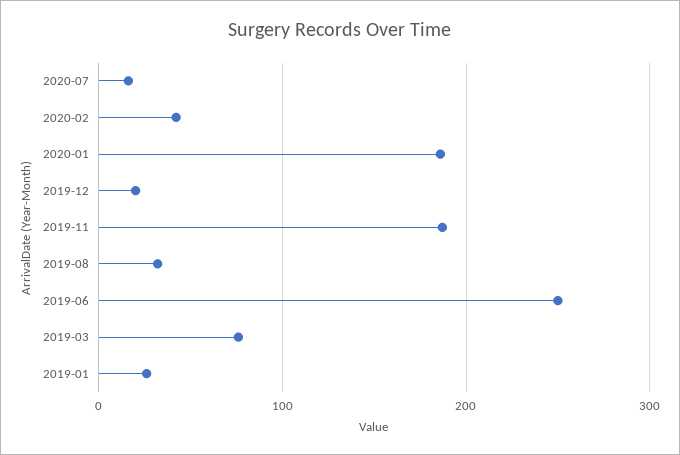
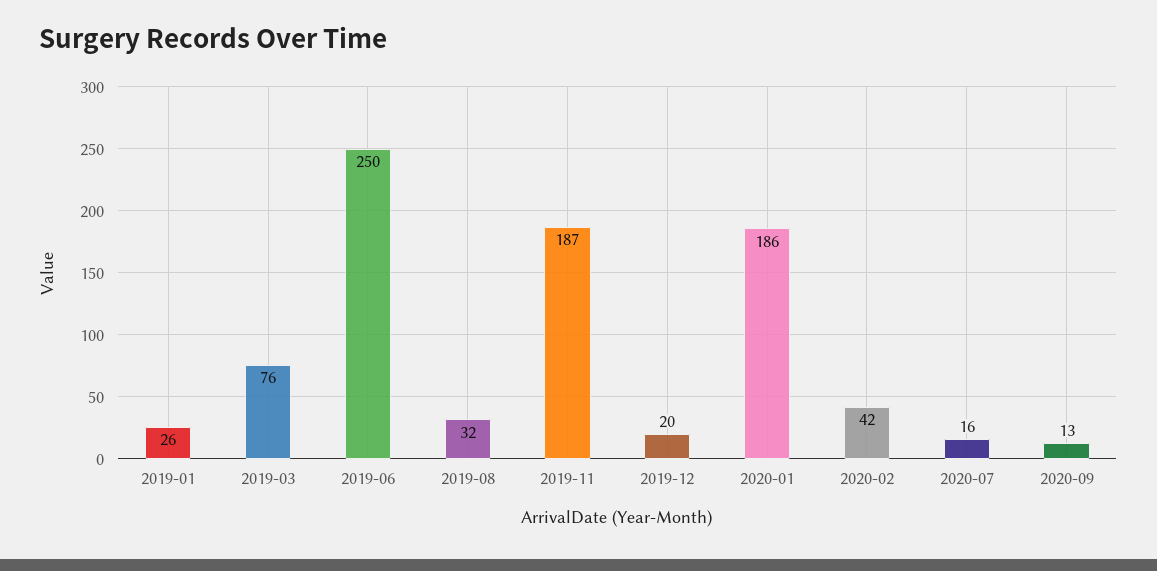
2020-09: none -> 13

